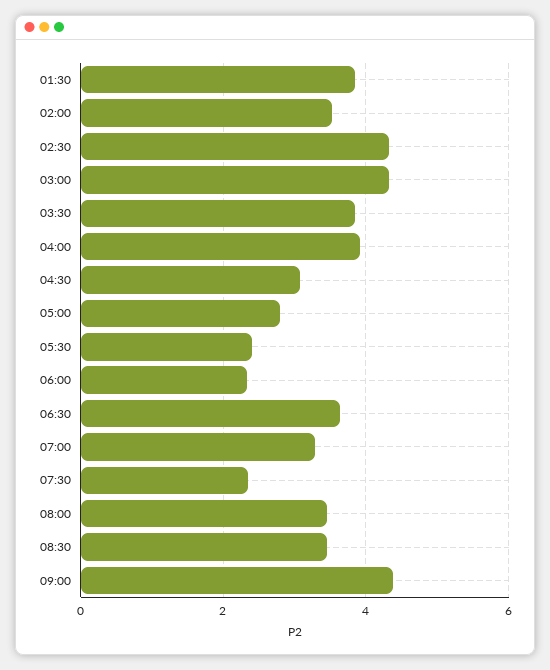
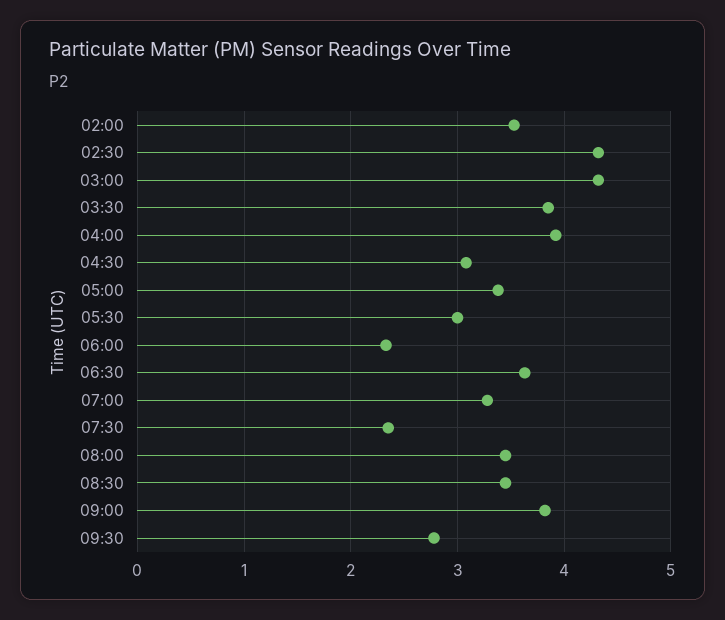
01:30: 3.8 -> none
05:00: 2.8 -> 3.4
05:30: 2.4 -> 3
09:00: 4.4 -> 3.8
09:30: none -> 2.8

